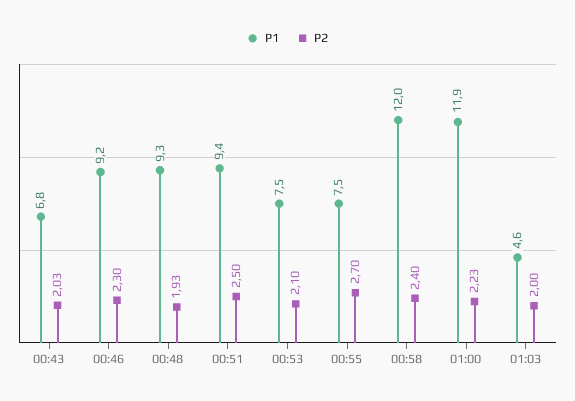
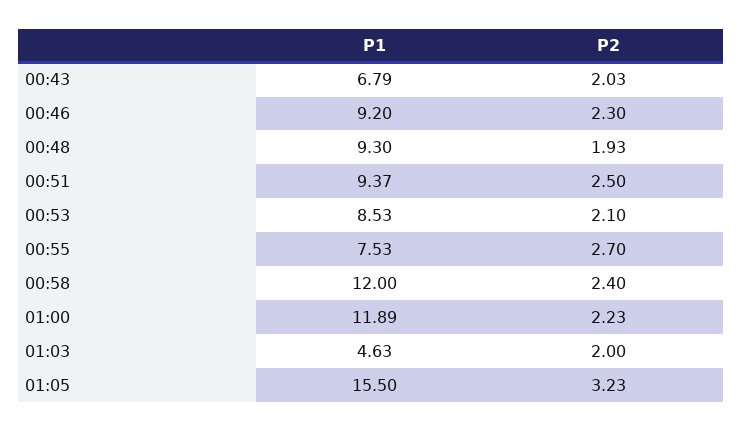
P1, 00:53: 7.5 -> 8.53
P1, 01:05: none -> 15.5
P2, 01:05: none -> 3.23

